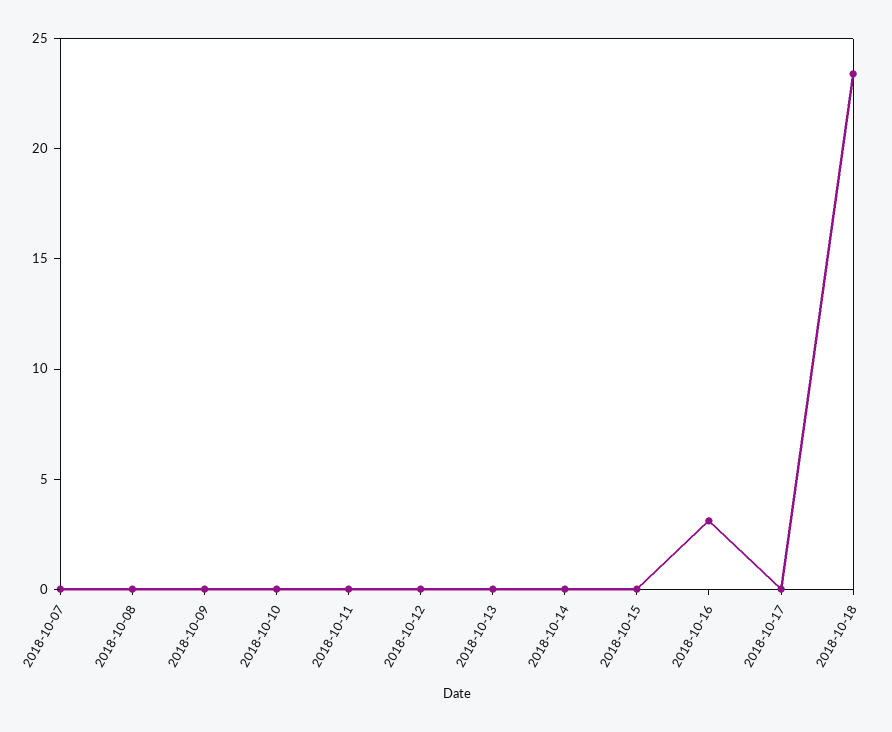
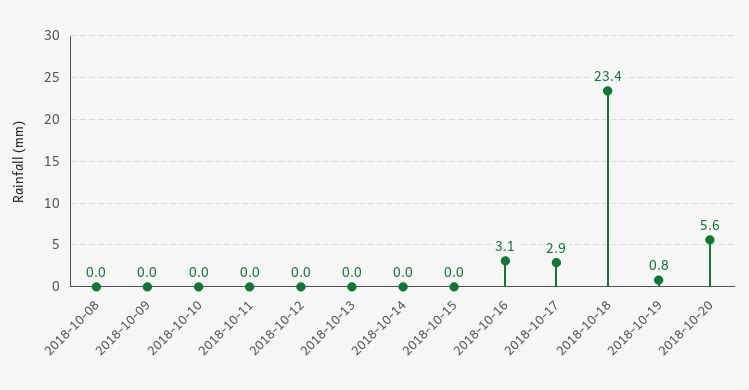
2018-10-07: 0 -> none
2018-10-17: 0 -> 2.9
2018-10-19: none -> 0.8
2018-10-20: none -> 5.6

